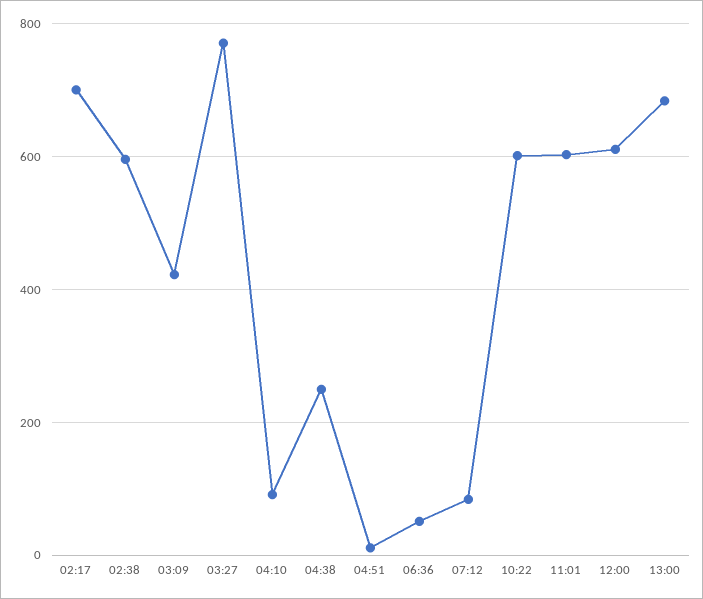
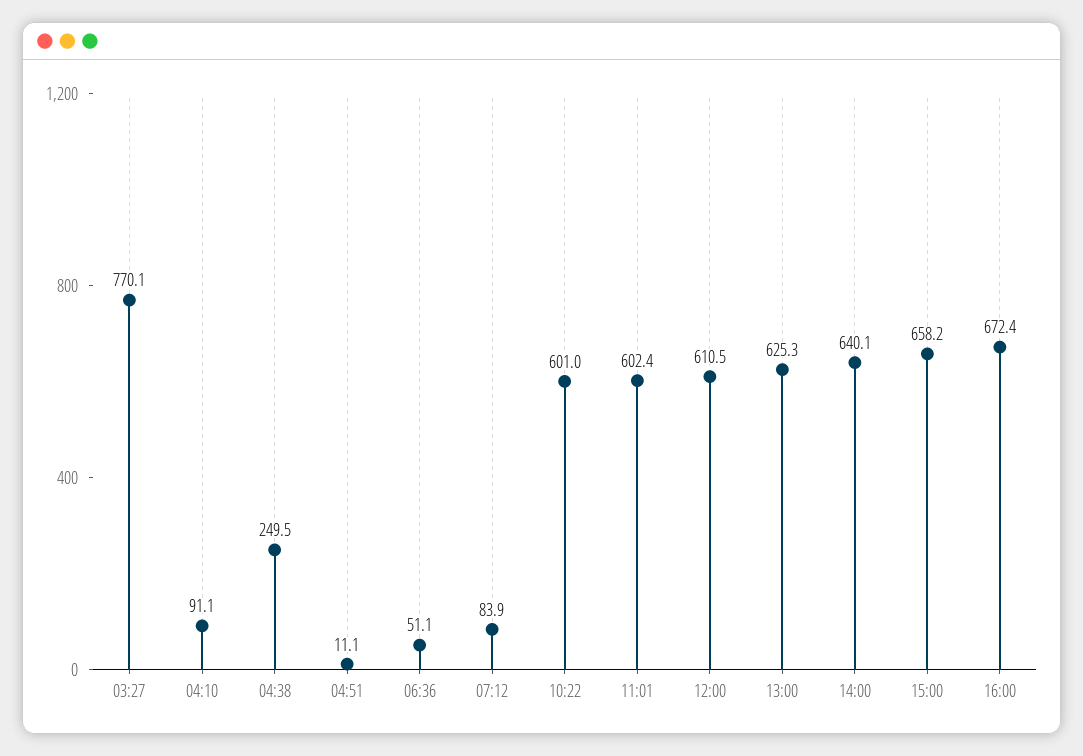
02:17: 700 -> none
02:38: 600 -> none
03:09: 420 -> none
13:00: 680 -> 625.3
14:00: none -> 640.1
15:00: none -> 658.2
16:00: none -> 672.4

